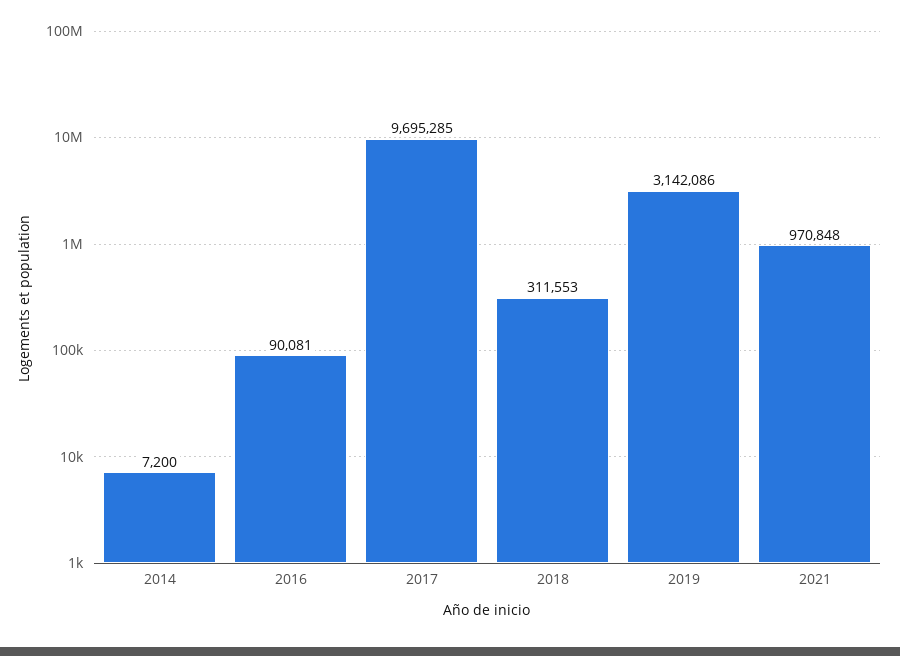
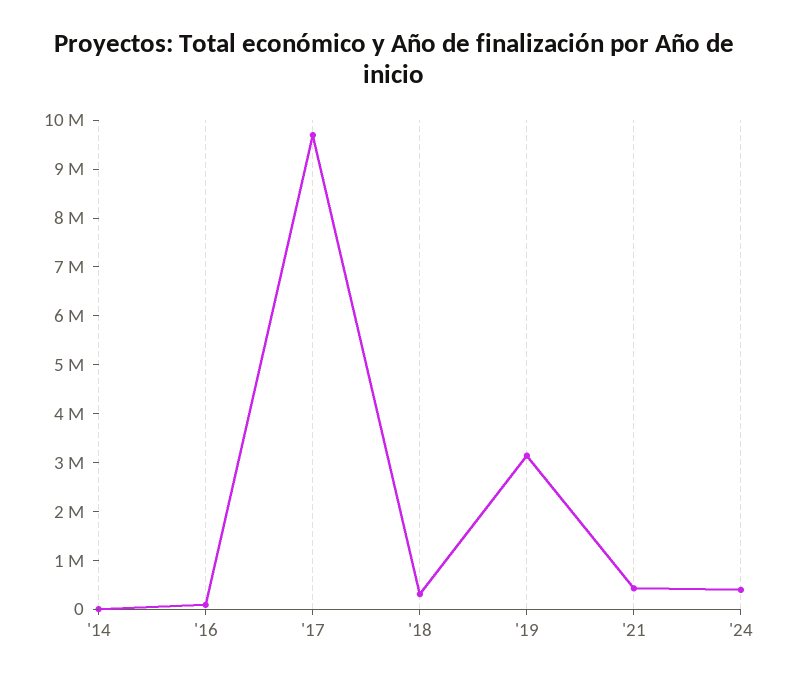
2021: 970848 -> 400000
'24: none -> 400000

